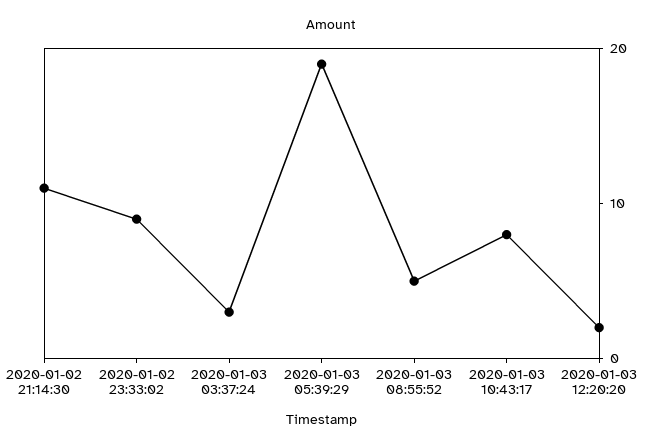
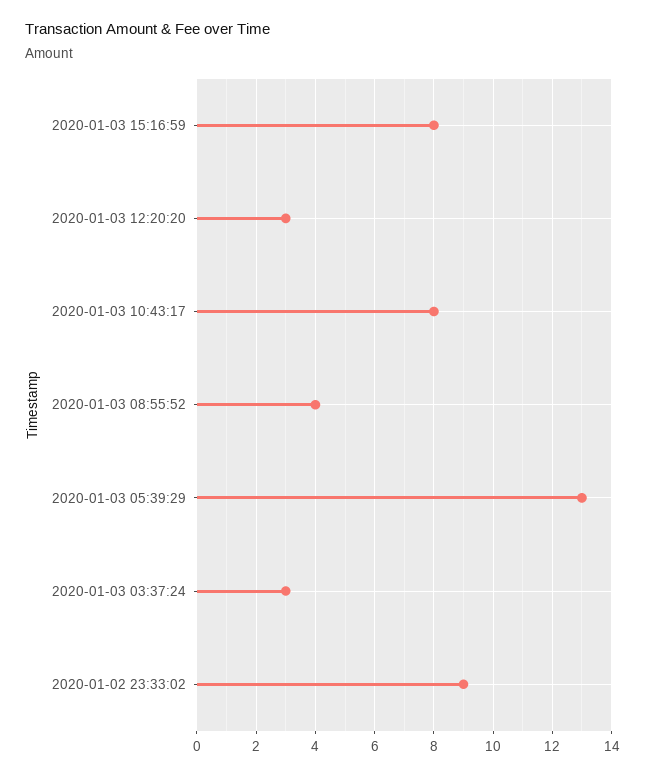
2020-01-02 21:14:30: 11 -> none
2020-01-03 05:39:29: 19 -> 13
2020-01-03 08:55:52: 5 -> 4
2020-01-03 12:20:20: 2 -> 3
2020-01-03 15:16:59: none -> 8

